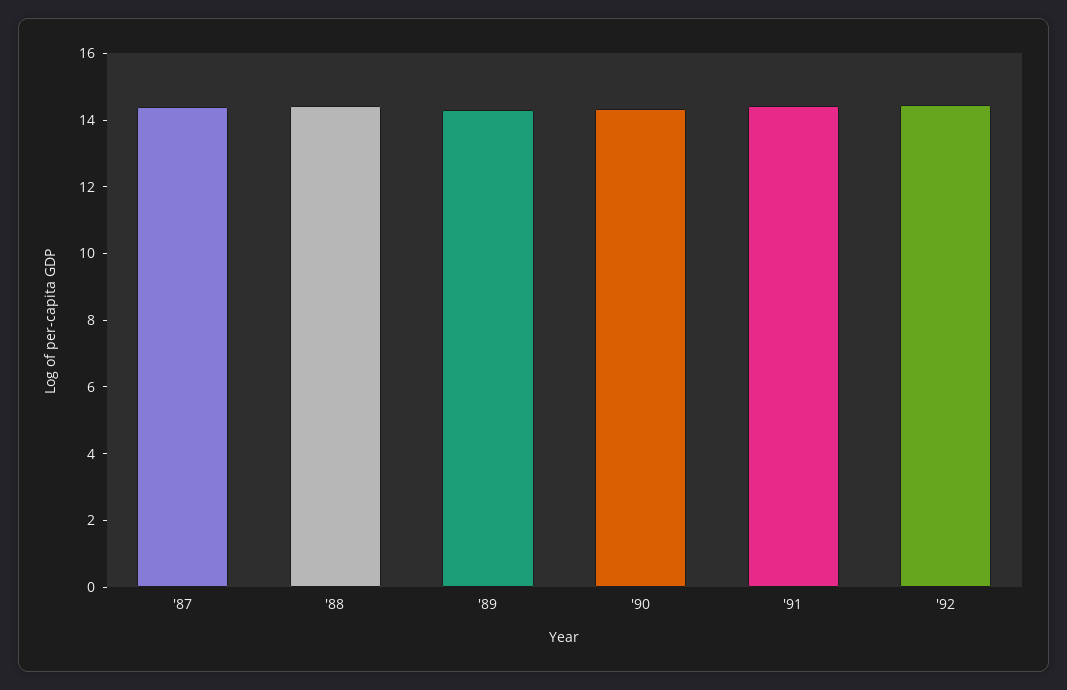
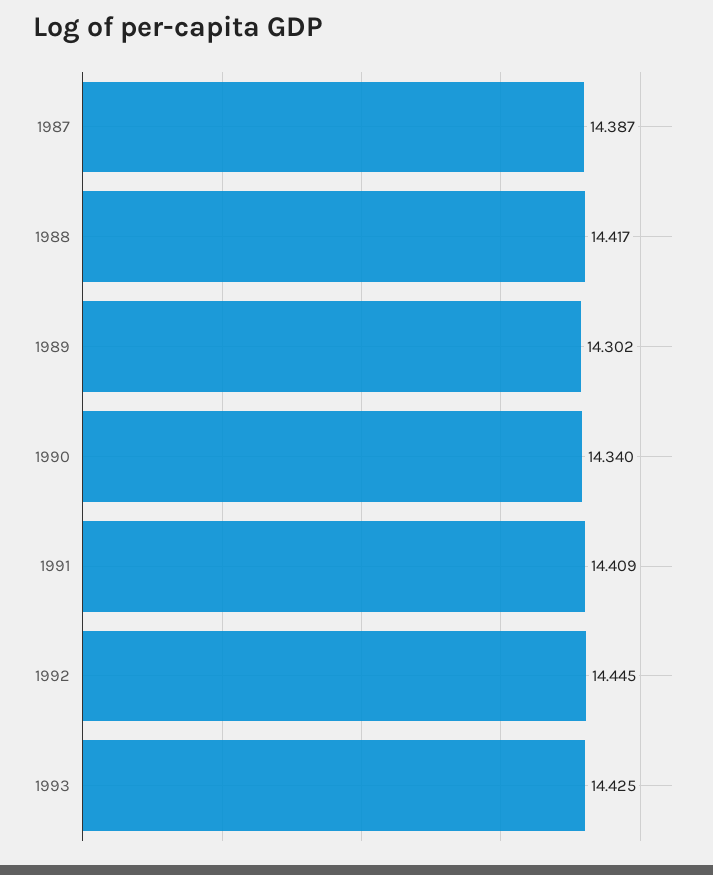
1993: none -> 14.425

